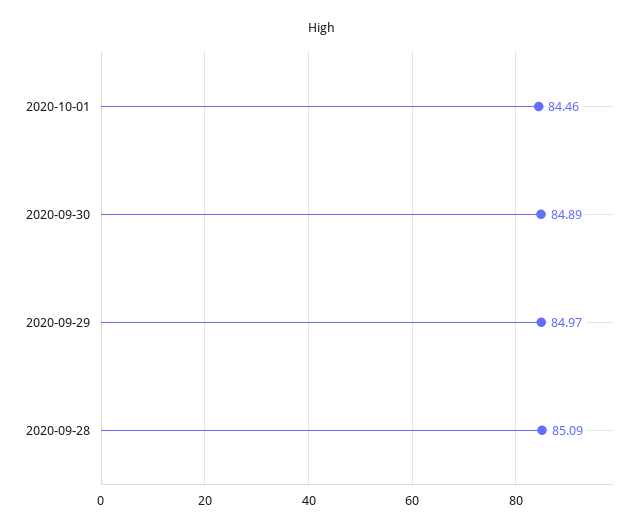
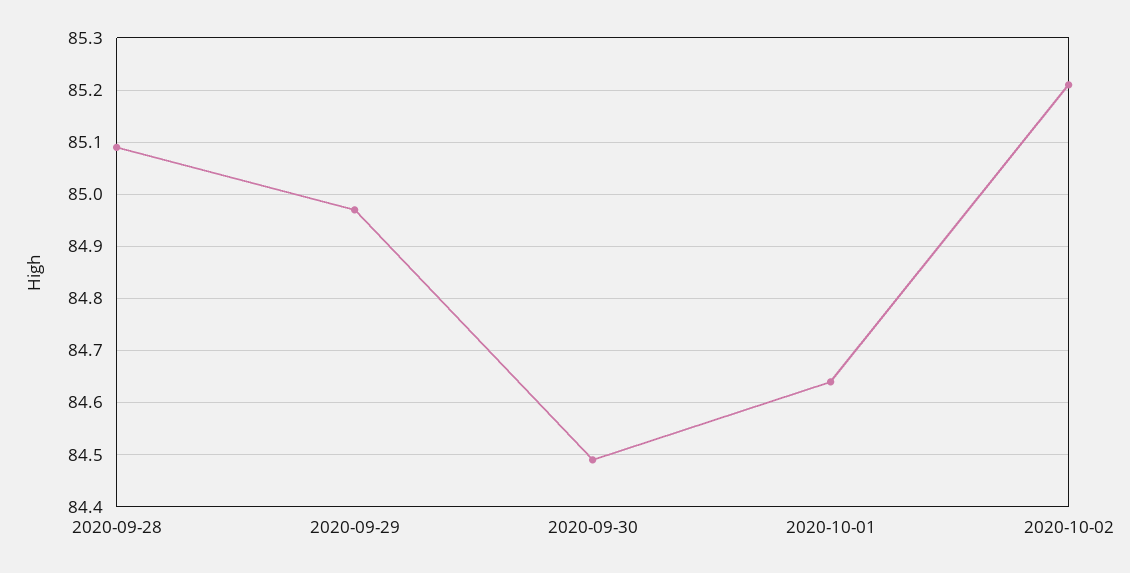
2020-10-01: 84.46 -> 84.65
2020-09-30: 84.89 -> 84.5
2020-10-02: none -> 85.2

